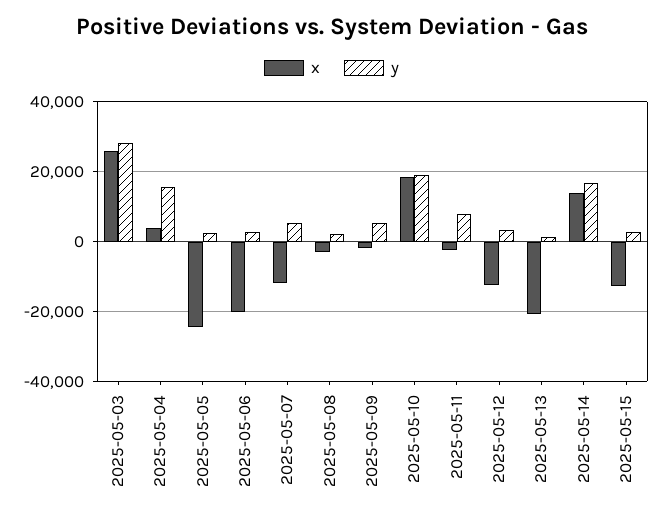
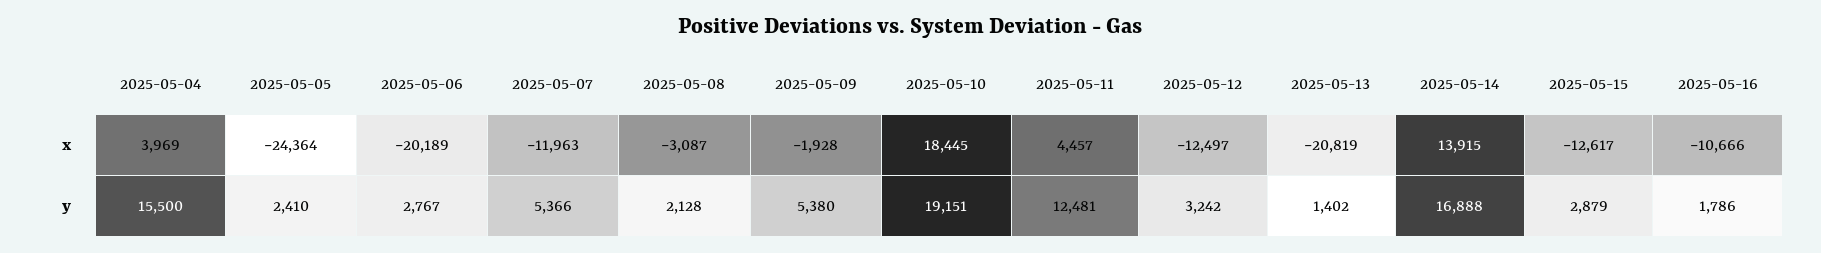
x, 2025-05-03: 26000 -> none
y, 2025-05-03: 28000 -> none
x, 2025-05-11: -2000 -> 4457
y, 2025-05-11: 8000 -> 12481
x, 2025-05-16: none -> -10666
y, 2025-05-16: none -> 1786

